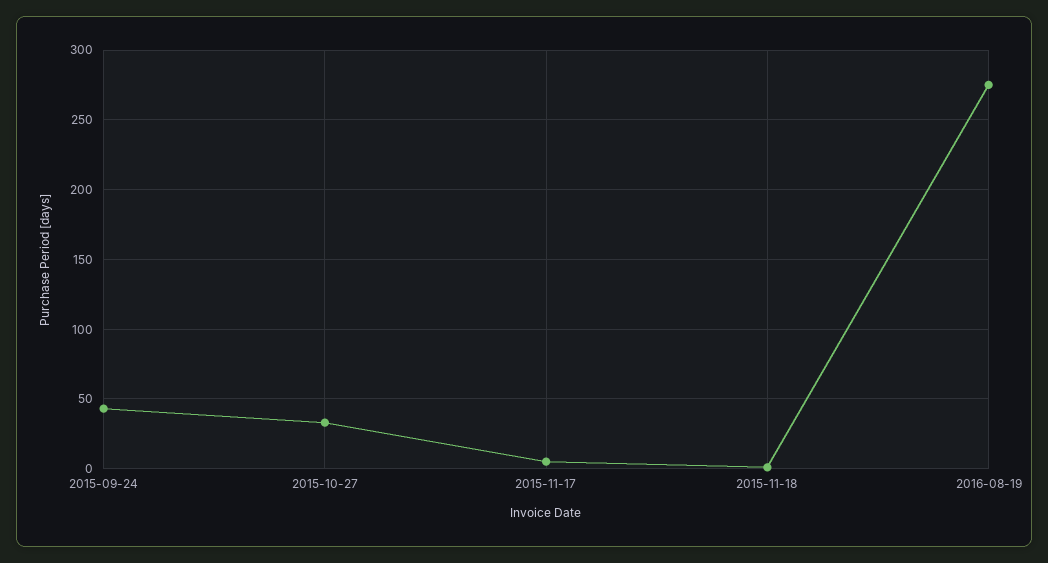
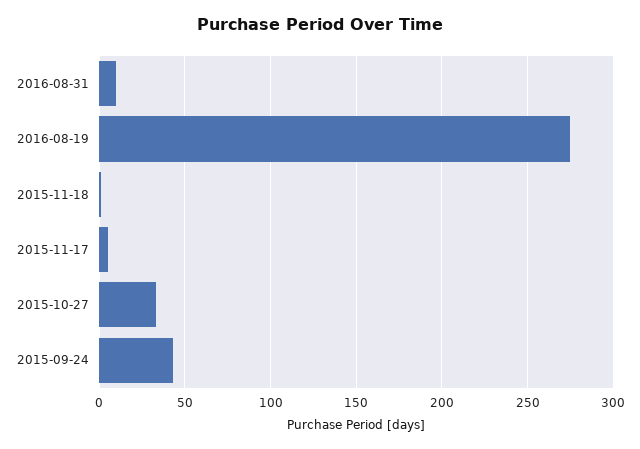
2016-08-31: none -> 10

